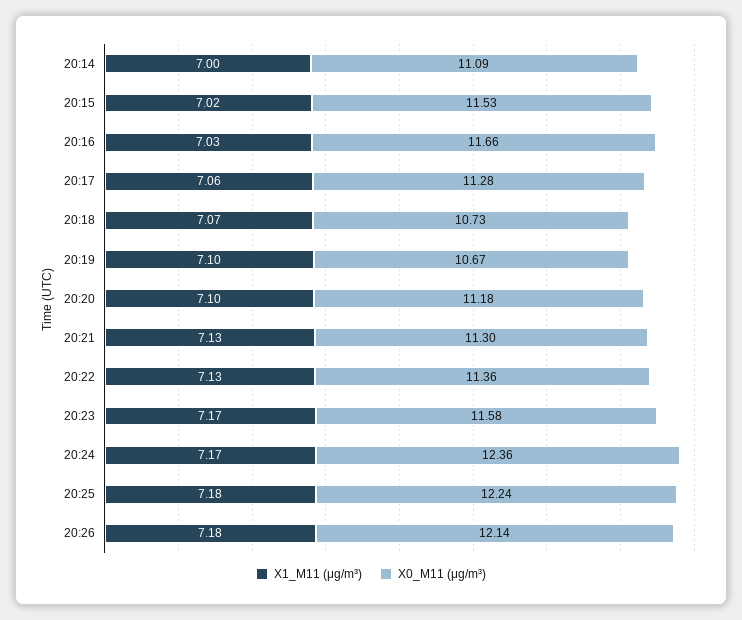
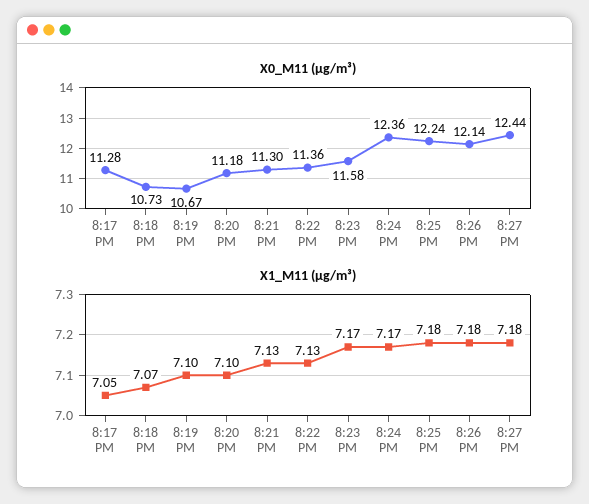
X1_M11 (μg/m³), 20:14: 7 -> none
X0_M11 (μg/m³), 20:14: 11.09 -> none
X1_M11 (μg/m³), 20:15: 7.02 -> none
X0_M11 (μg/m³), 20:15: 11.53 -> none
X1_M11 (μg/m³), 20:16: 7.03 -> none
X0_M11 (μg/m³), 20:16: 11.66 -> none
X1_M11 (μg/m³), 20:17: 7.06 -> 7.05
X0_M11 (μg/m³), 8:27 PM: none -> 12.44
X1_M11 (μg/m³), 8:27 PM: none -> 7.18

